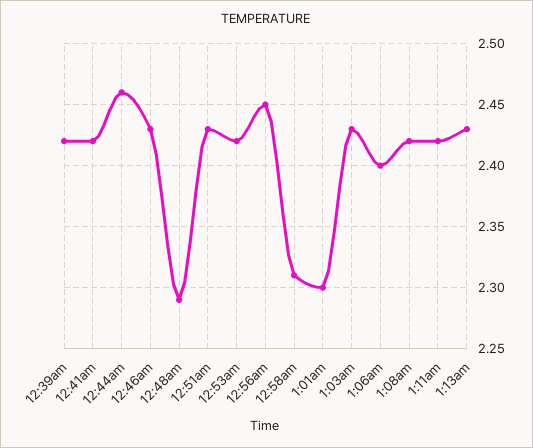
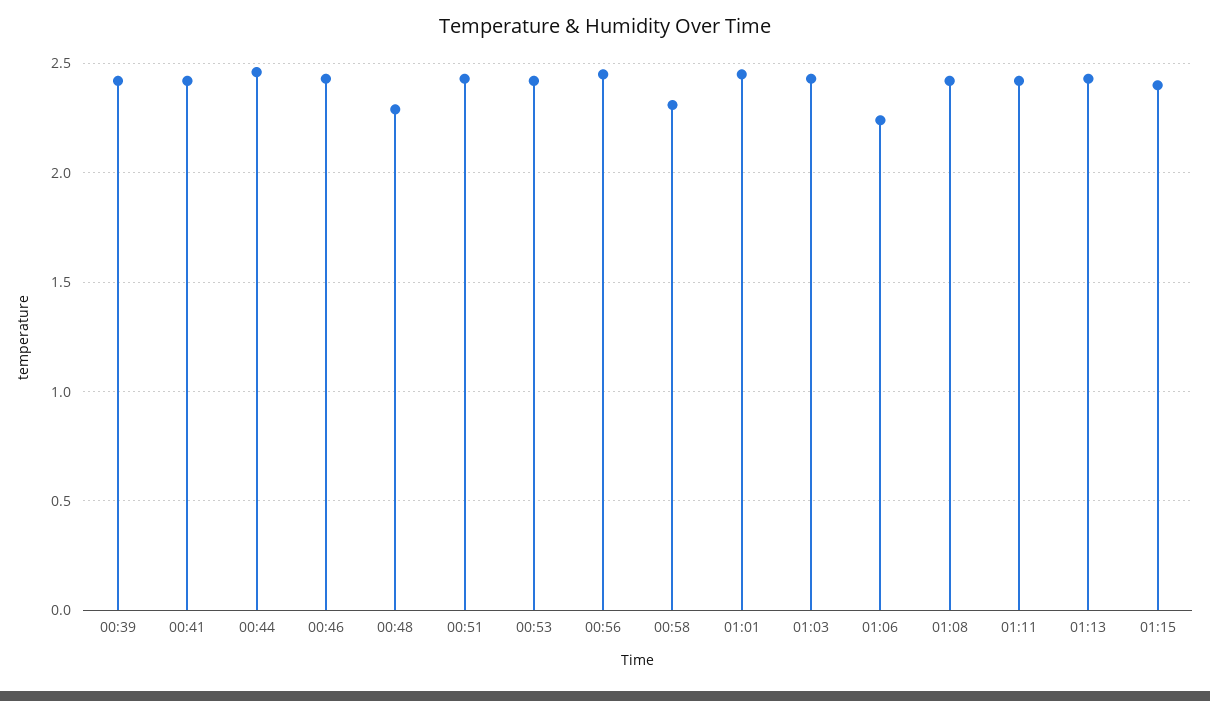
1:01am: 2.3 -> 2.45
1:06am: 2.4 -> 2.25
01:15: none -> 2.4

